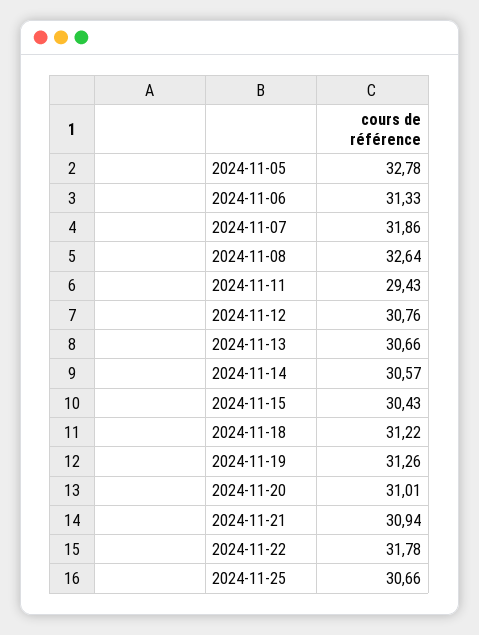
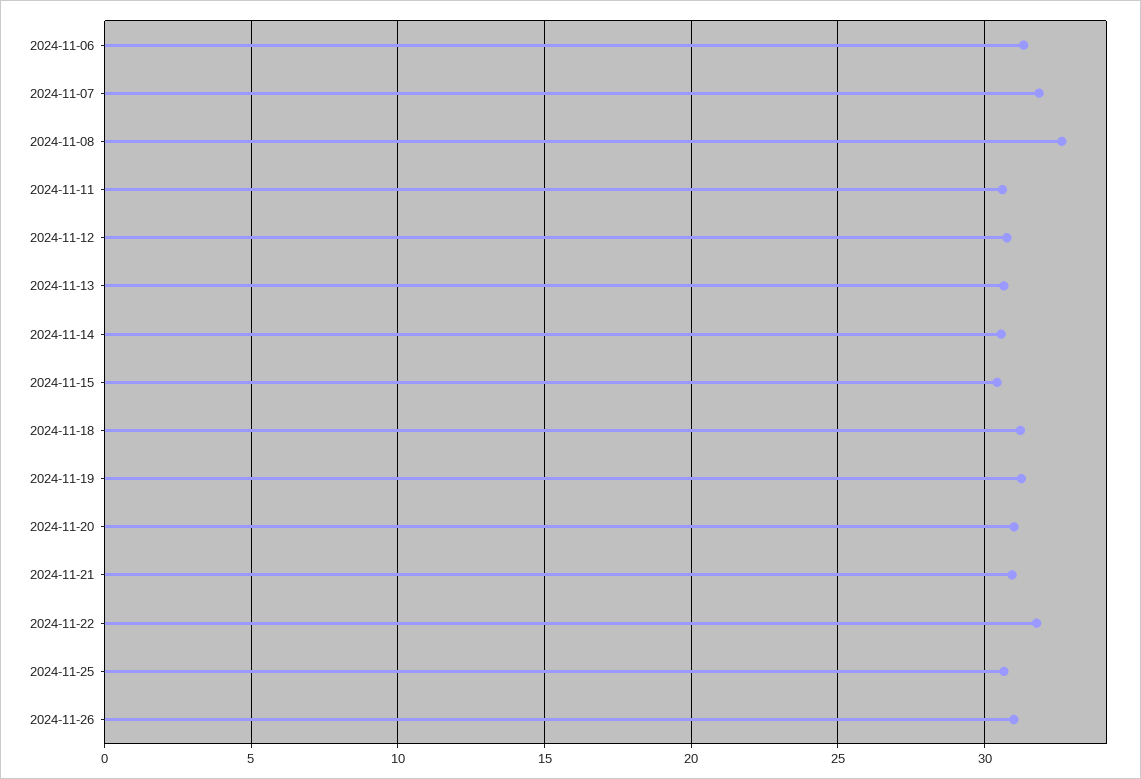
2024-11-05: 32.78 -> none
2024-11-11: 29.43 -> 30.5
2024-11-26: none -> 31

